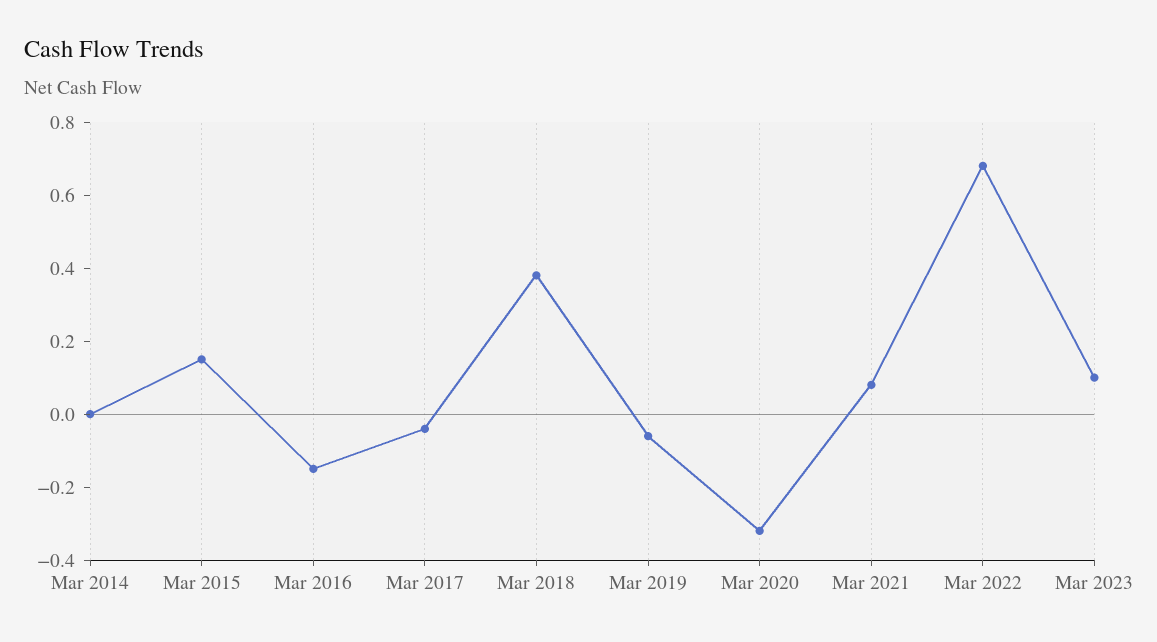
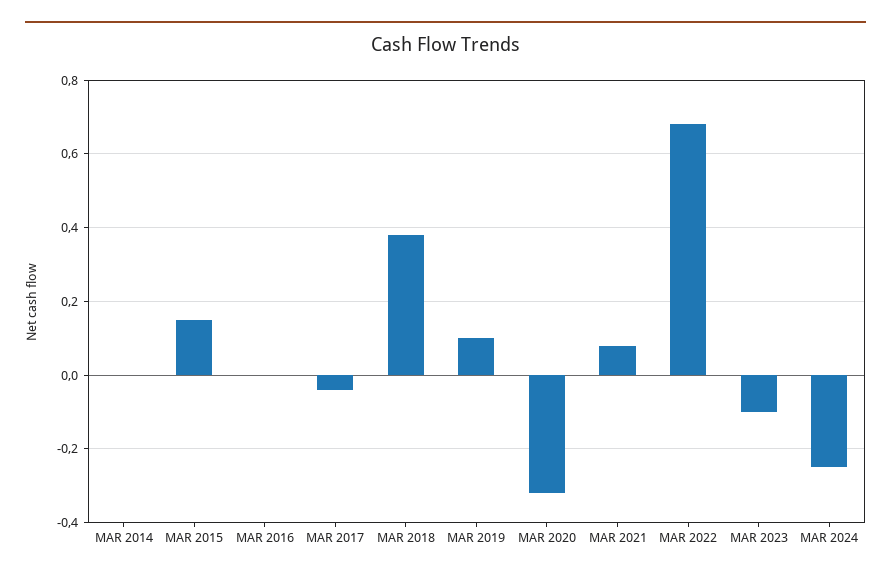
Mar 2016: -0.15 -> 0
Mar 2019: -0.05 -> 0.1
Mar 2023: 0.1 -> -0.1
MAR 2024: none -> -0.25

